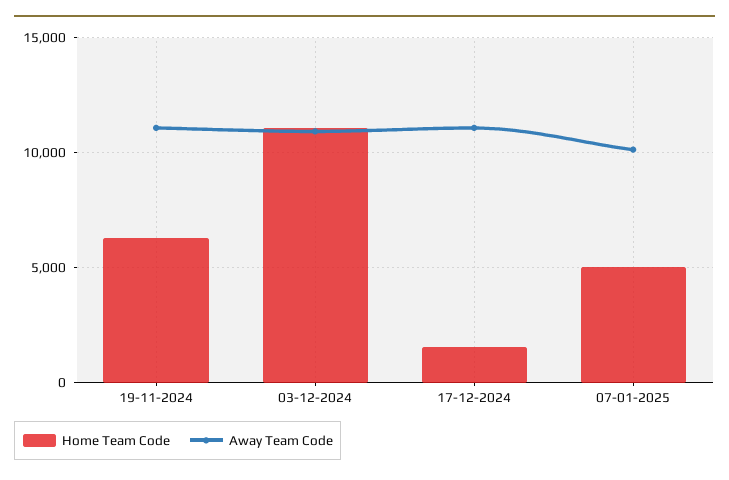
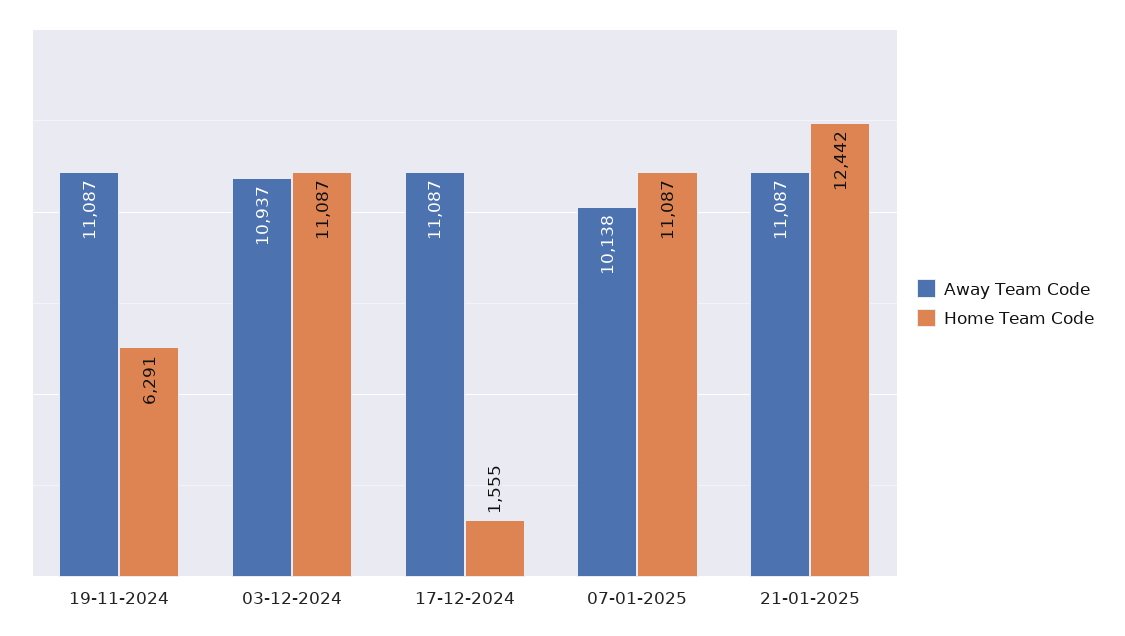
Home Team Code, 07-01-2025: 5000 -> 11087
Away Team Code, 21-01-2025: none -> 11087
Home Team Code, 21-01-2025: none -> 12442

